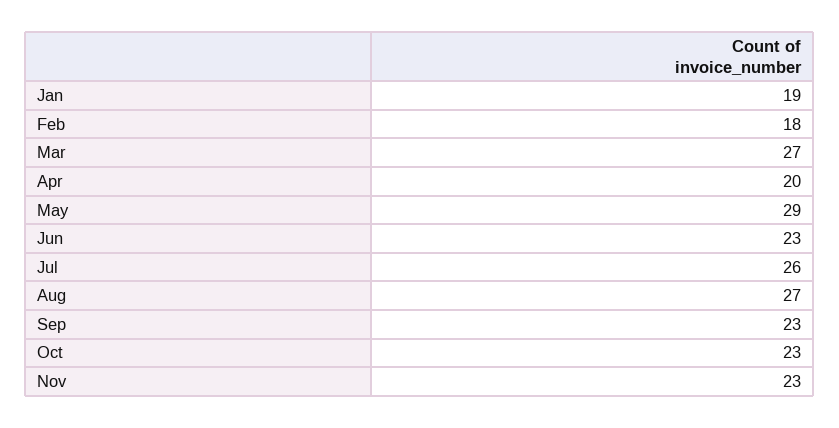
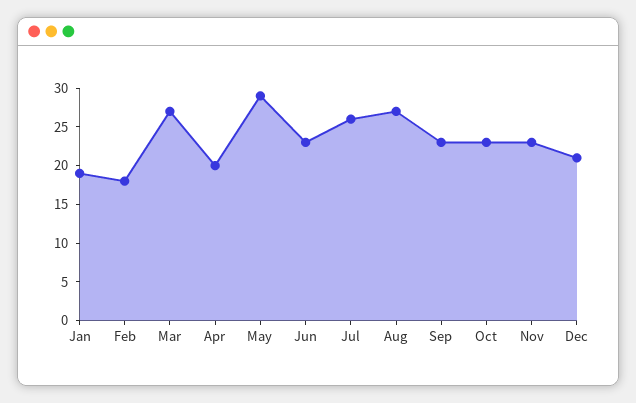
Dec: none -> 20

